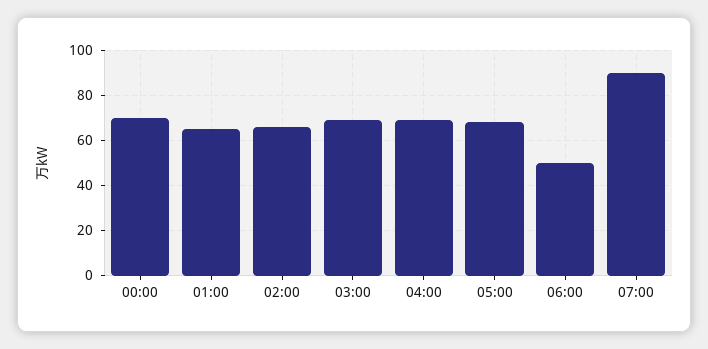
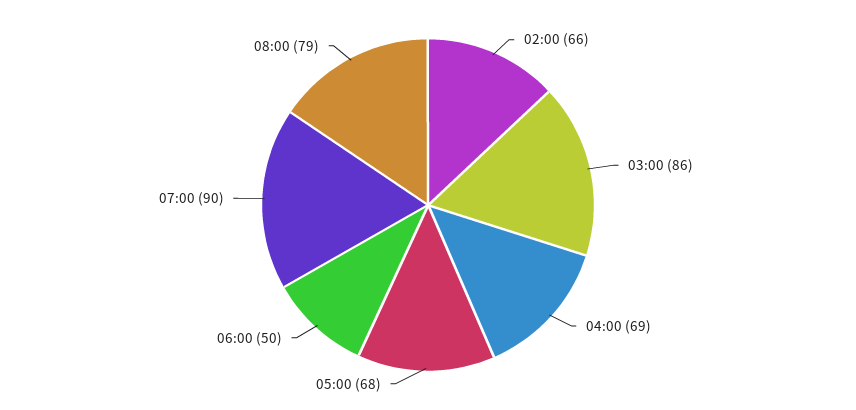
00:00: 70 -> none
01:00: 65 -> none
03:00: 70 -> 86
08:00: none -> 79

